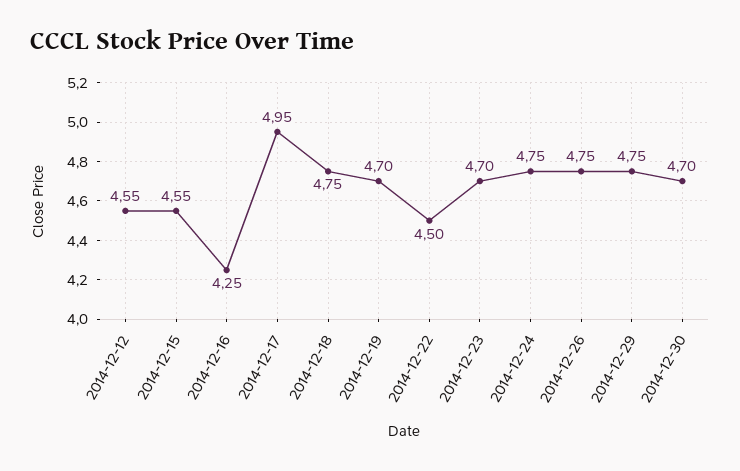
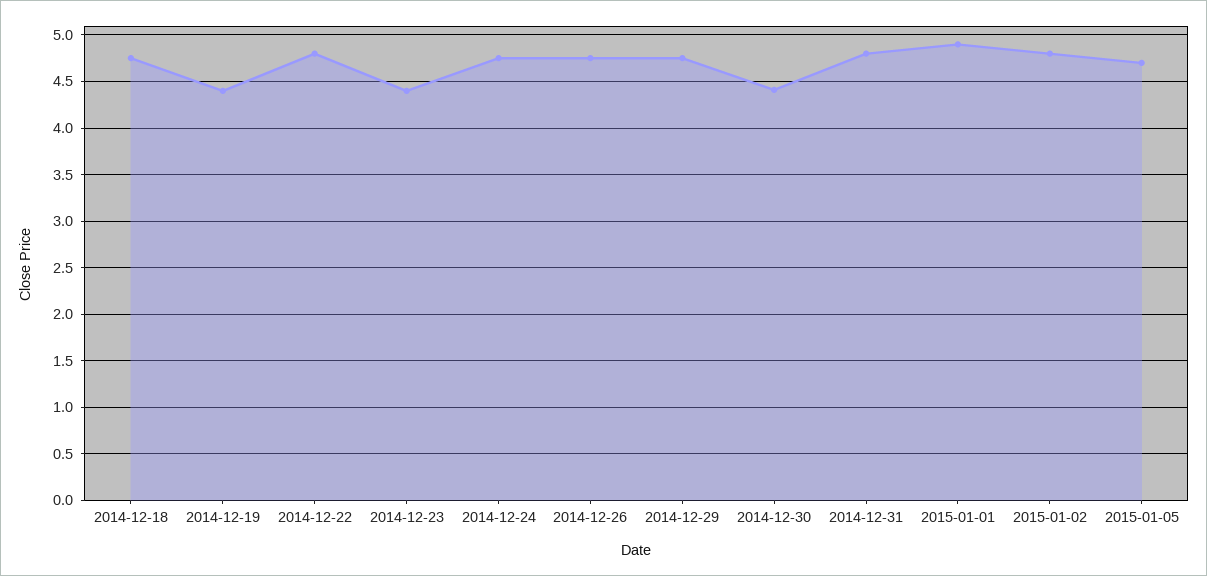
2014-12-12: 4.55 -> none
2014-12-15: 4.55 -> none
2014-12-16: 4.25 -> none
2014-12-17: 4.95 -> none
2014-12-19: 4.7 -> 4.4
2014-12-22: 4.5 -> 4.8
2014-12-23: 4.7 -> 4.4
2014-12-30: 4.7 -> 4.4
2014-12-31: none -> 4.8
2015-01-01: none -> 4.9
2015-01-02: none -> 4.8
2015-01-05: none -> 4.7

